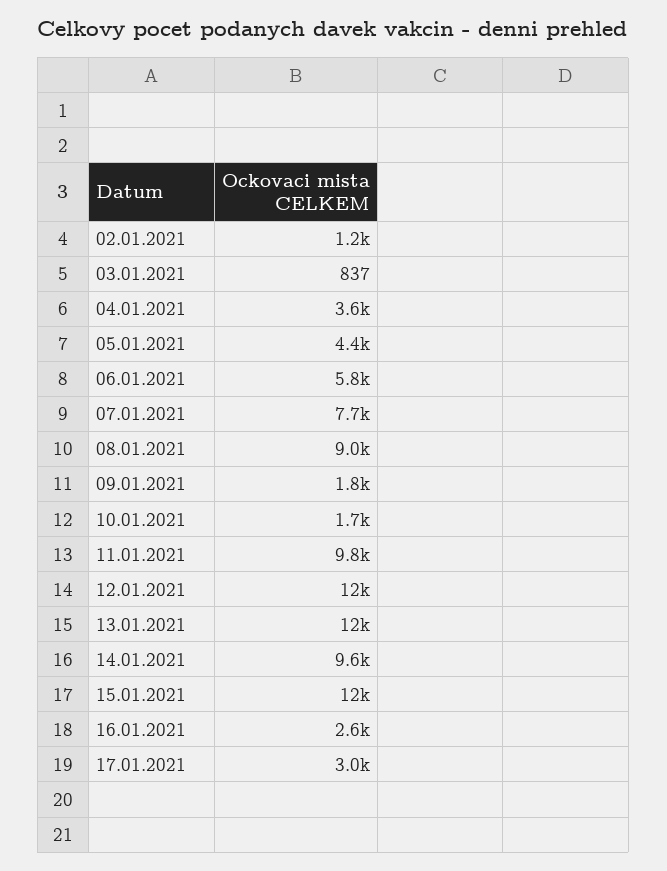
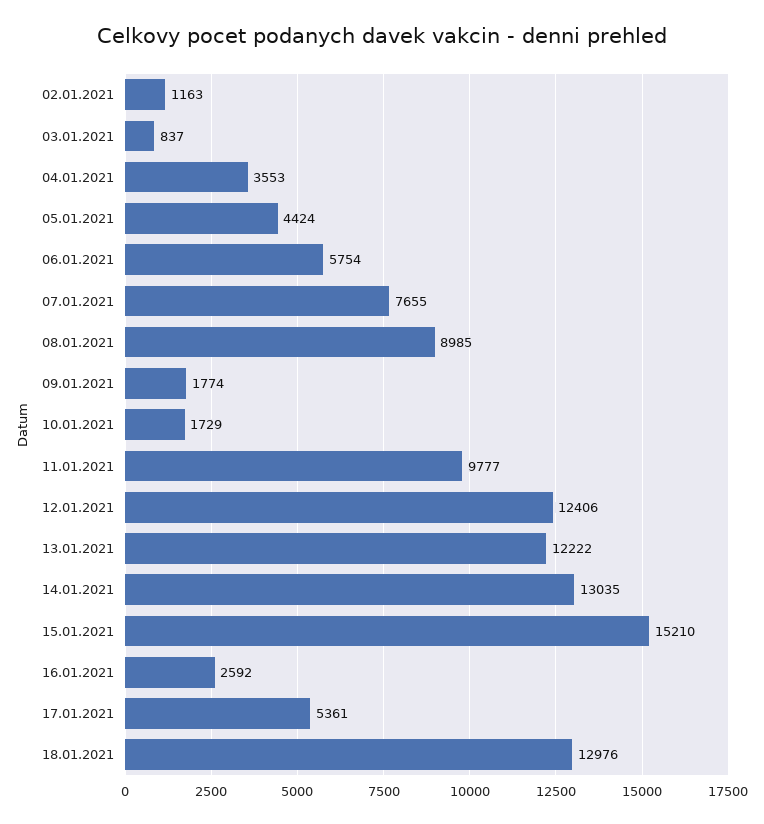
14.01.2021: 9600 -> 13035
15.01.2021: 12000 -> 15210
17.01.2021: 3000 -> 5361
18.01.2021: none -> 12976

